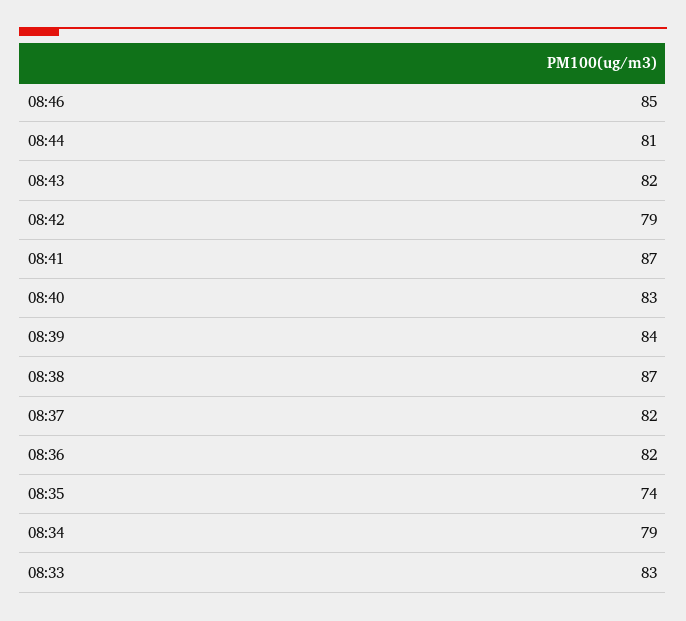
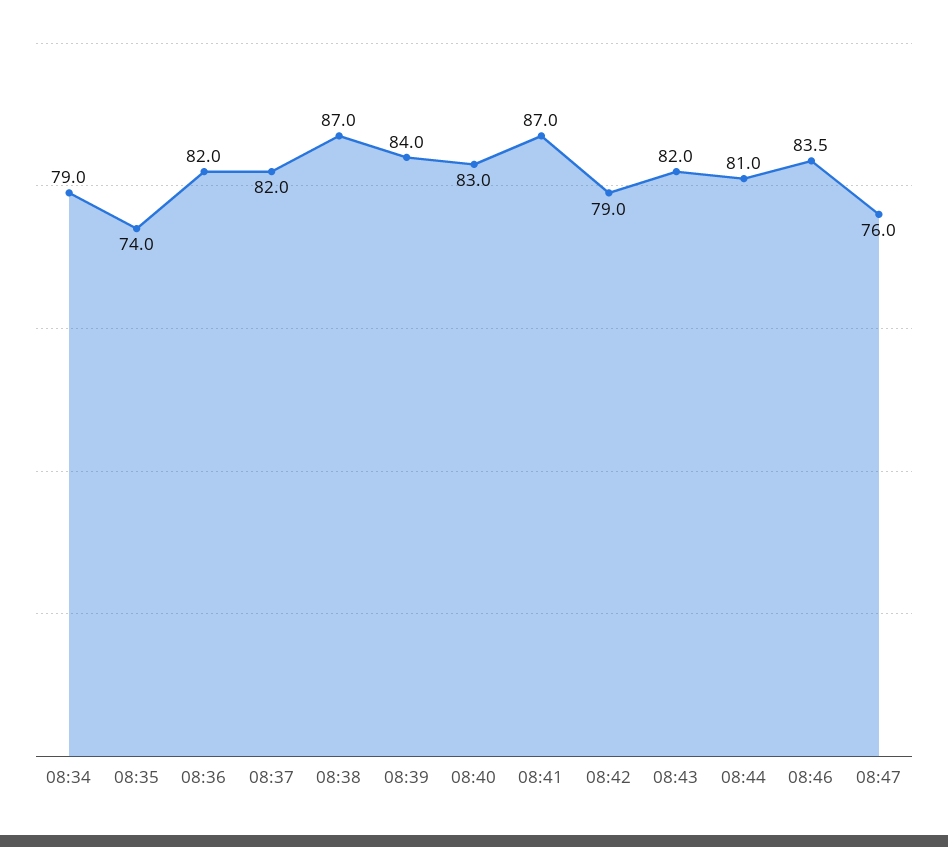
08:46: 85 -> 83.5
08:33: 83 -> none
08:47: none -> 76

